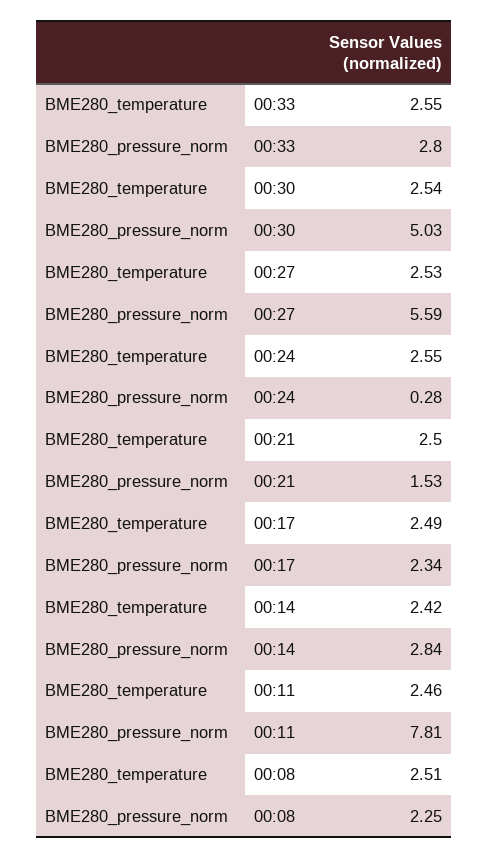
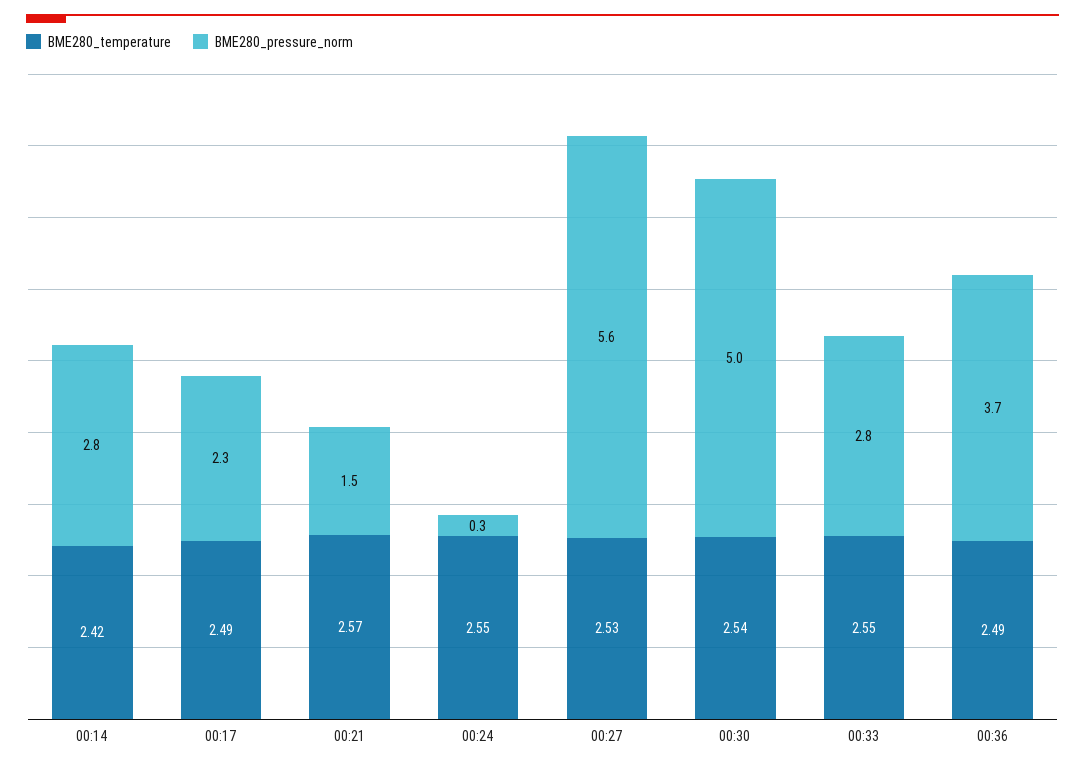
BME280_temperature, 00:21: 2.5 -> 2.57
BME280_temperature, 00:11: 2.46 -> none
BME280_pressure_norm, 00:11: 7.81 -> none
BME280_temperature, 00:08: 2.51 -> none
BME280_pressure_norm, 00:08: 2.25 -> none
BME280_temperature, 00:36: none -> 2.49
BME280_pressure_norm, 00:36: none -> 3.7

